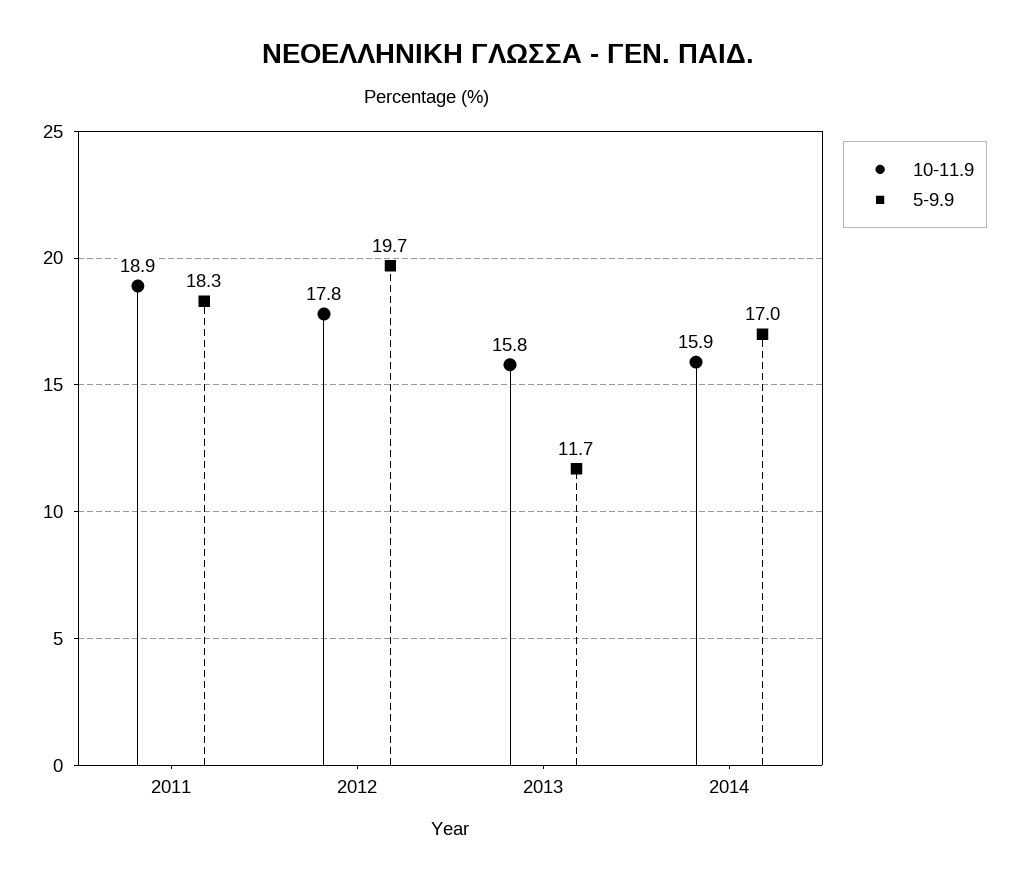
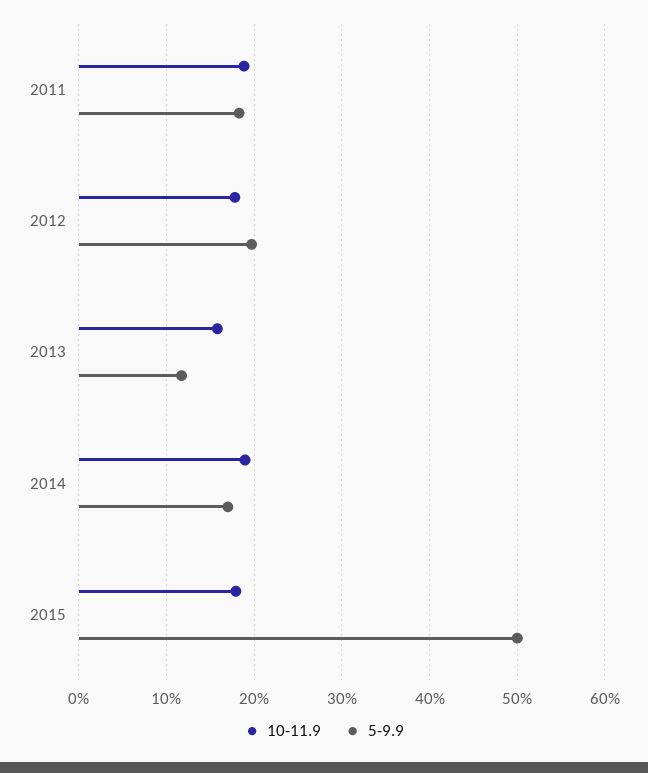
10-11.9, 2014: 15.9 -> 19
10-11.9, 2015: none -> 18
5-9.9, 2015: none -> 50

